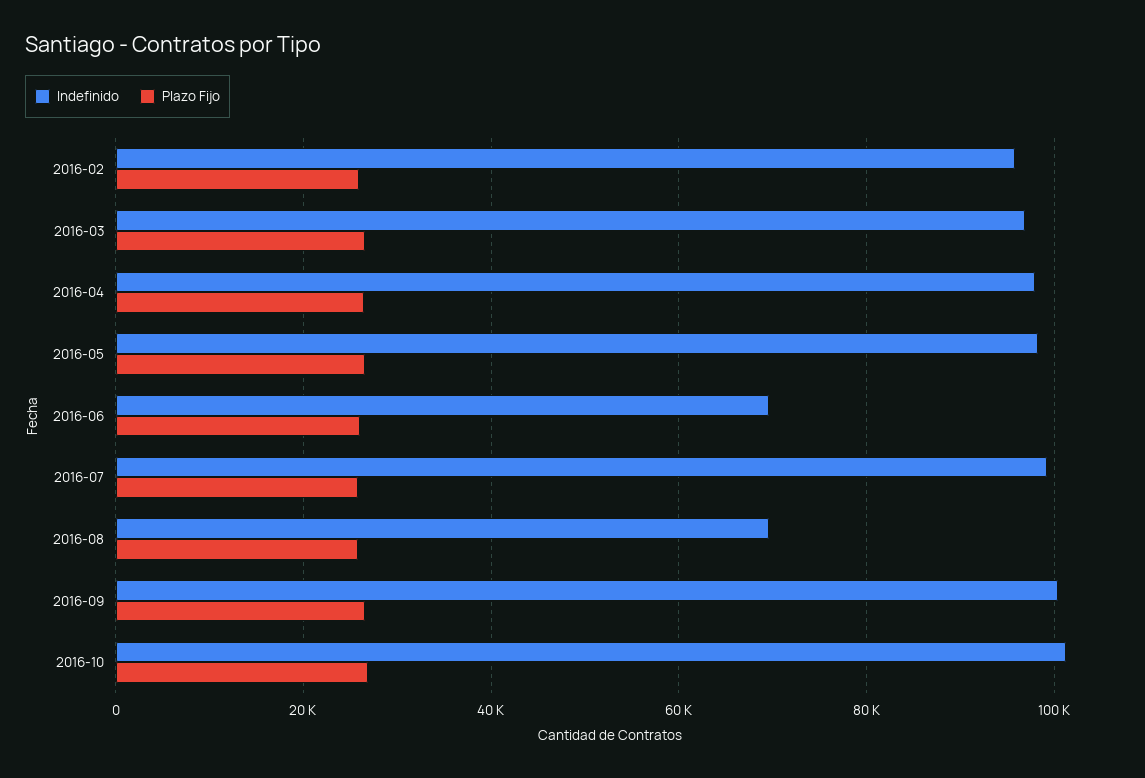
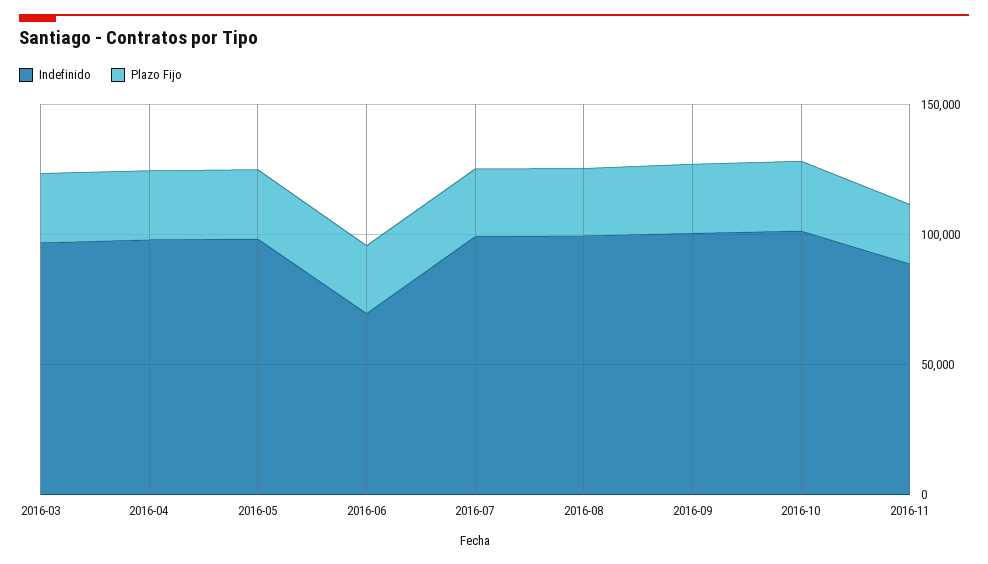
Indefinido, 2016-02: 96000 -> none
Plazo Fijo, 2016-02: 26000 -> none
Indefinido, 2016-08: 70000 -> 100000
Indefinido, 2016-11: none -> 90000
Plazo Fijo, 2016-11: none -> 20000

